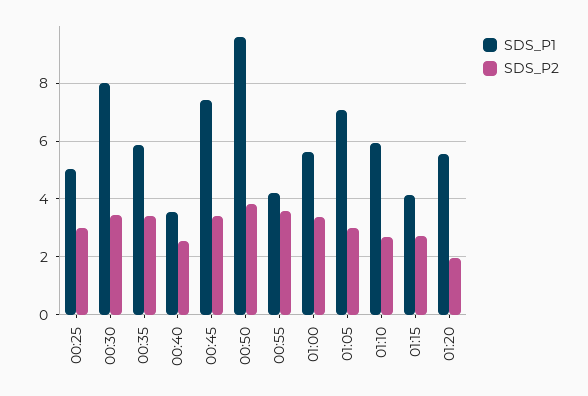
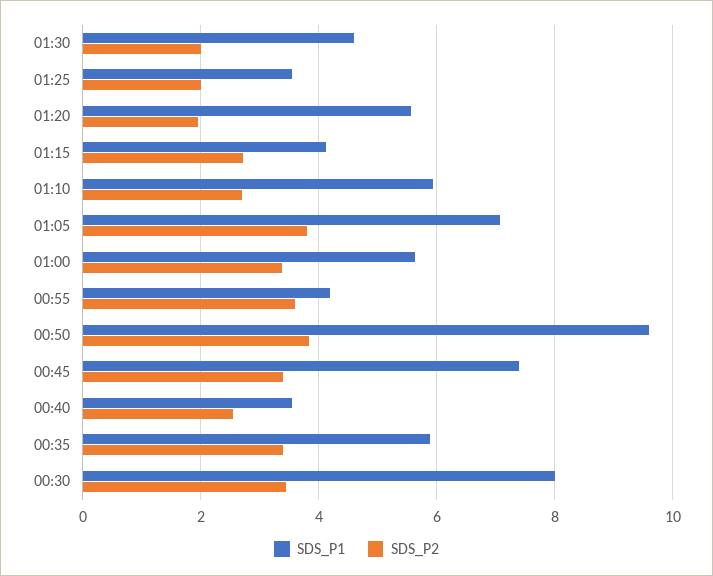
SDS_P1, 00:25: 5 -> none
SDS_P2, 00:25: 3 -> none
SDS_P2, 01:05: 3 -> 3.8
SDS_P1, 01:30: none -> 4.6
SDS_P2, 01:30: none -> 2
SDS_P1, 01:25: none -> 3.6
SDS_P2, 01:25: none -> 2

